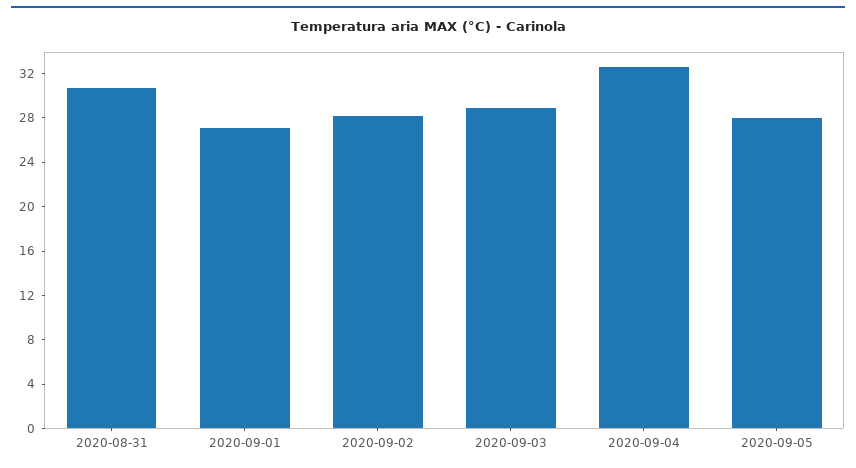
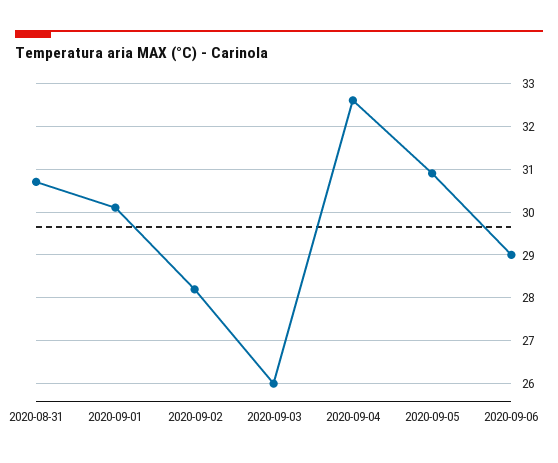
2020-09-01: 27 -> 30
2020-09-03: 29 -> 26
2020-09-05: 28 -> 31
2020-09-06: none -> 29

